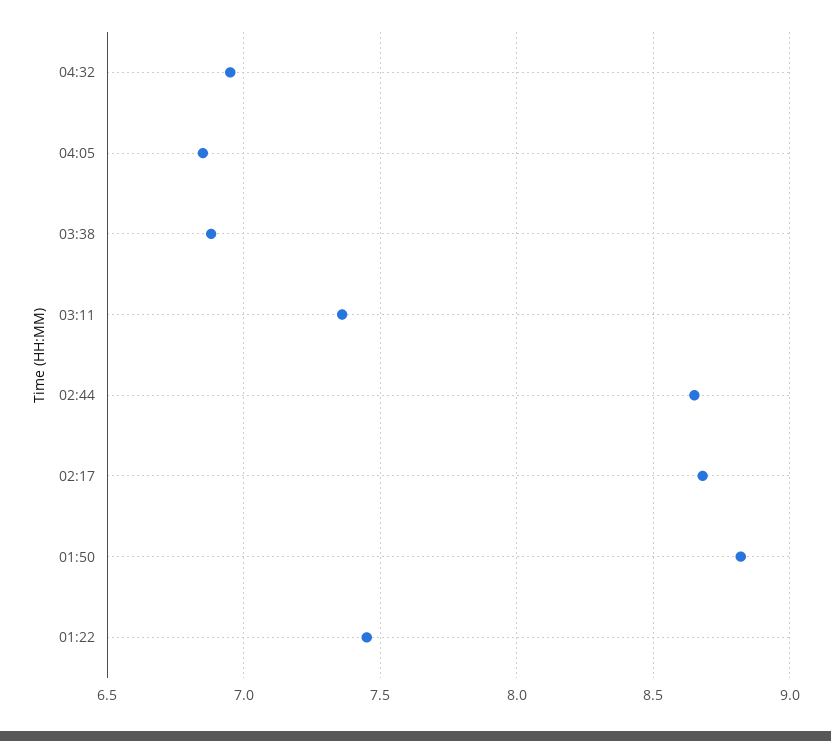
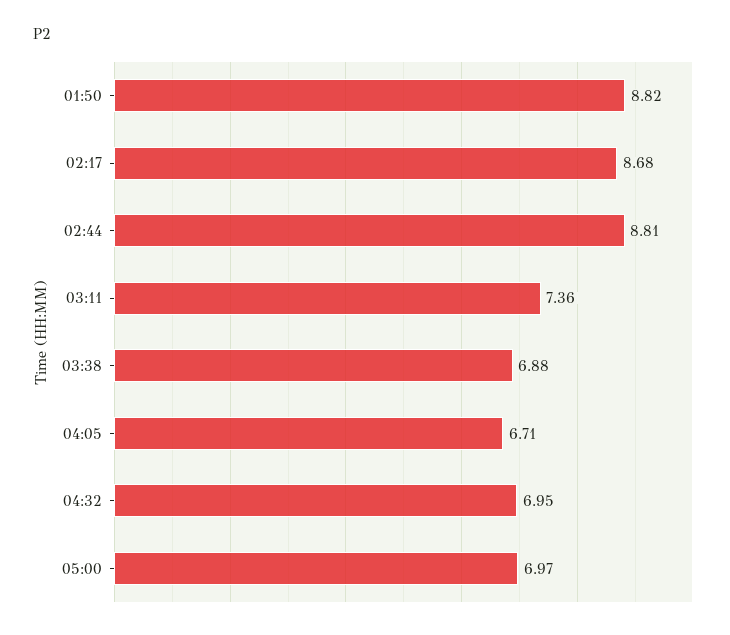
04:05: 6.85 -> 6.71
02:44: 8.65 -> 8.81
01:22: 7.45 -> none
05:00: none -> 6.97

